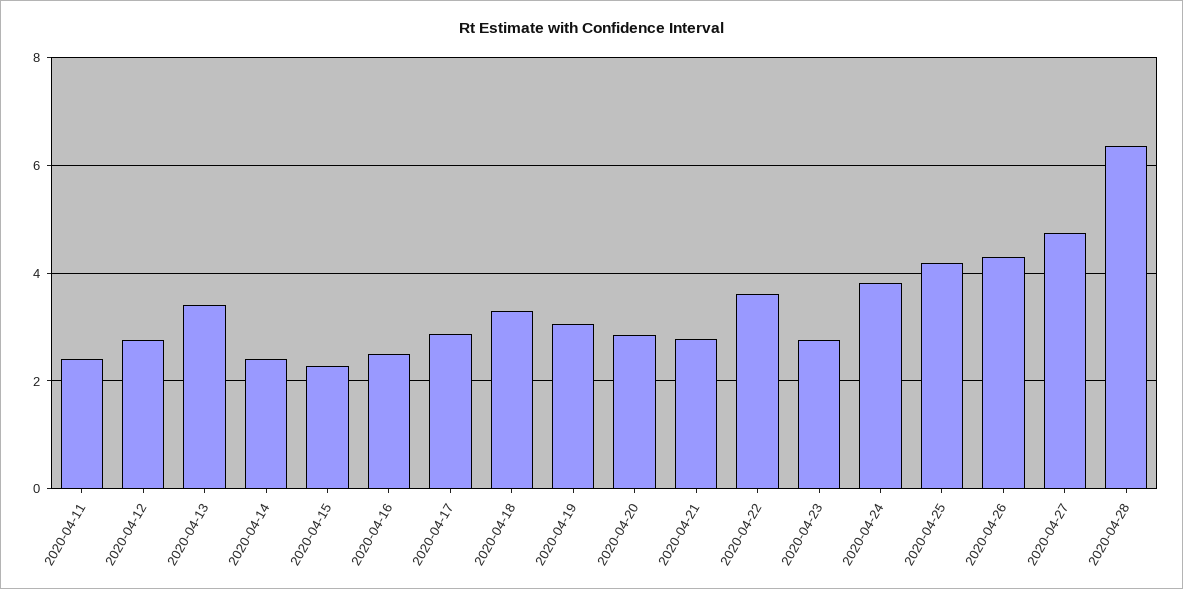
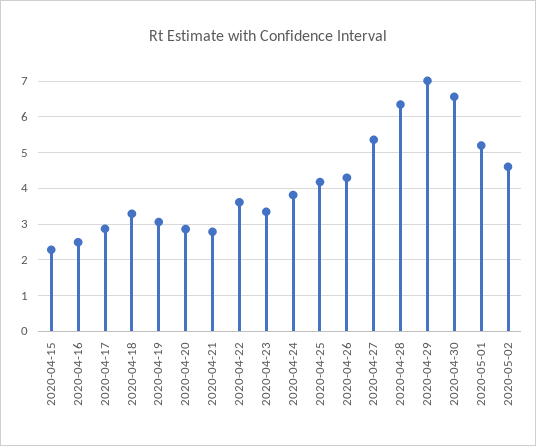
2020-04-11: 2.4 -> none
2020-04-12: 2.8 -> none
2020-04-13: 3.4 -> none
2020-04-14: 2.4 -> none
2020-04-23: 2.8 -> 3.4
2020-04-27: 4.8 -> 5.4
2020-04-29: none -> 7
2020-04-30: none -> 6.6
2020-05-01: none -> 5.2
2020-05-02: none -> 4.6

